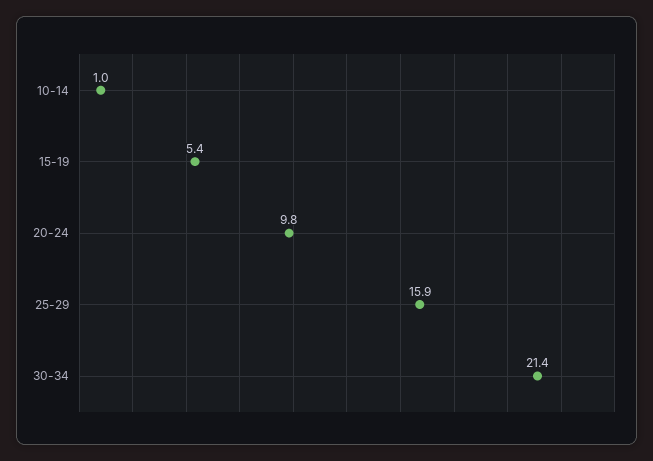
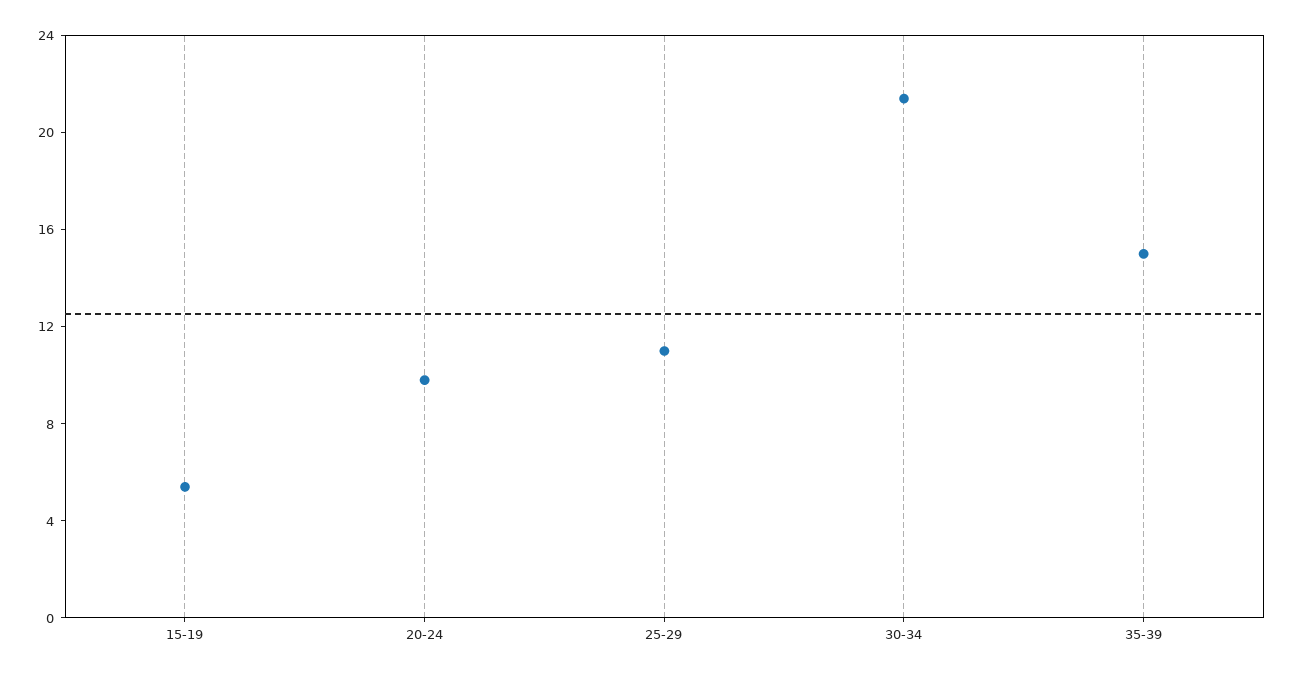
10-14: 1 -> none
25-29: 15.9 -> 11
35-39: none -> 15

